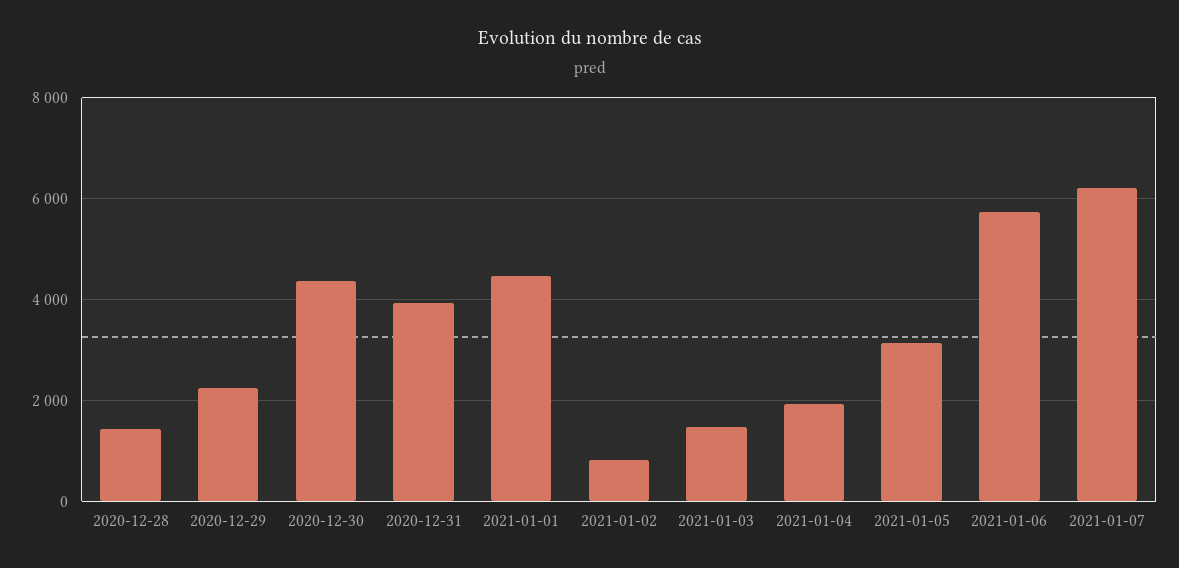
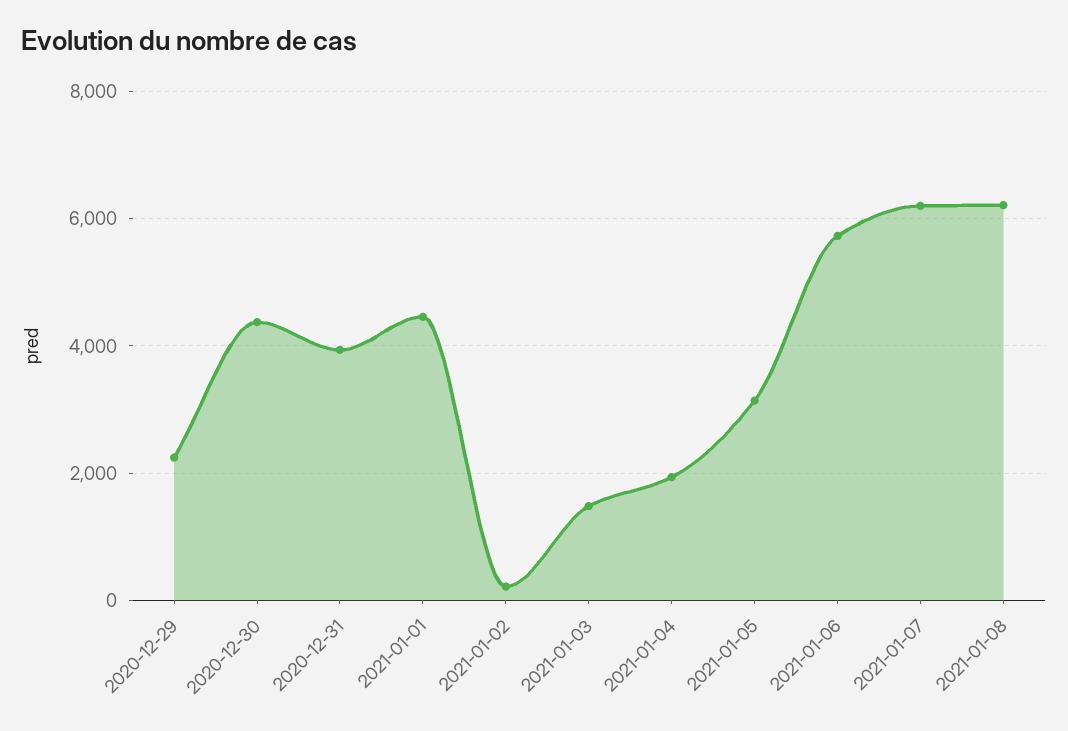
2020-12-28: 1400 -> none
2021-01-02: 800 -> 200
2021-01-08: none -> 6200

